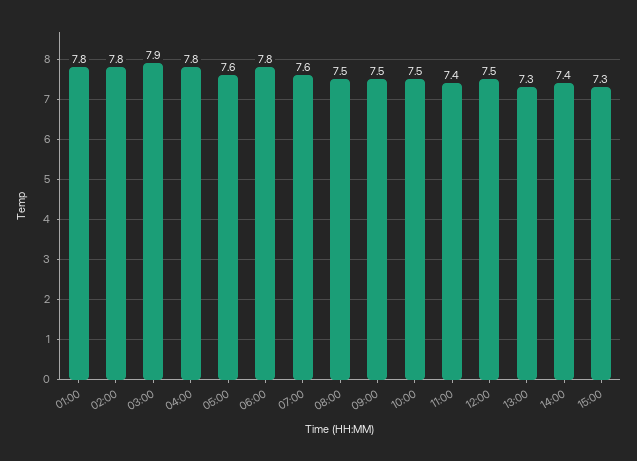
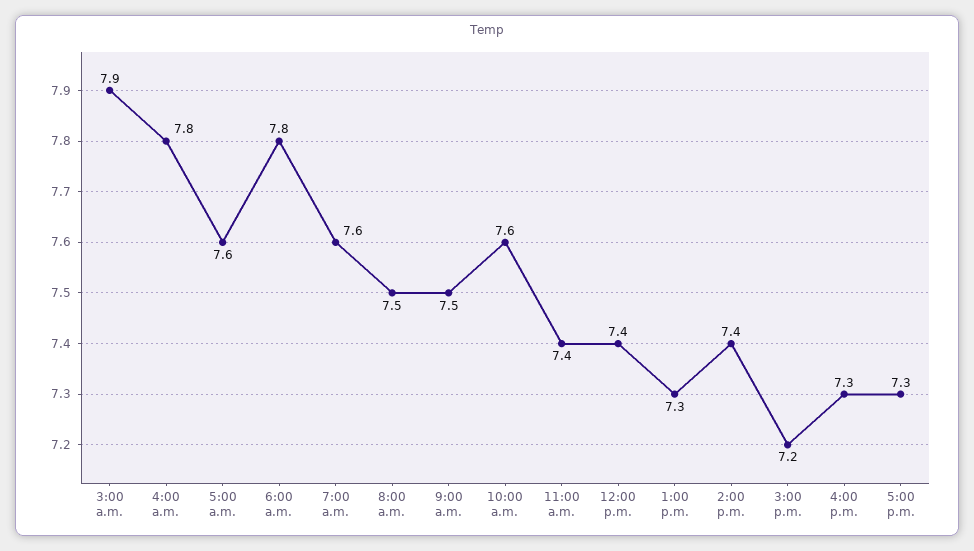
01:00: 7.8 -> none
02:00: 7.8 -> none
10:00: 7.5 -> 7.6
12:00: 7.5 -> 7.4
15:00: 7.3 -> 7.2
4:00 p.m.: none -> 7.3
5:00 p.m.: none -> 7.3

